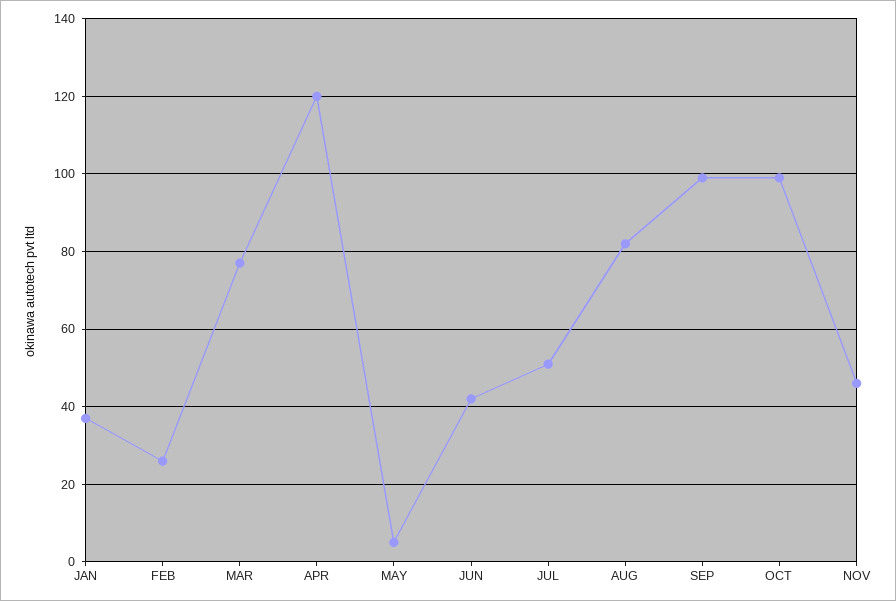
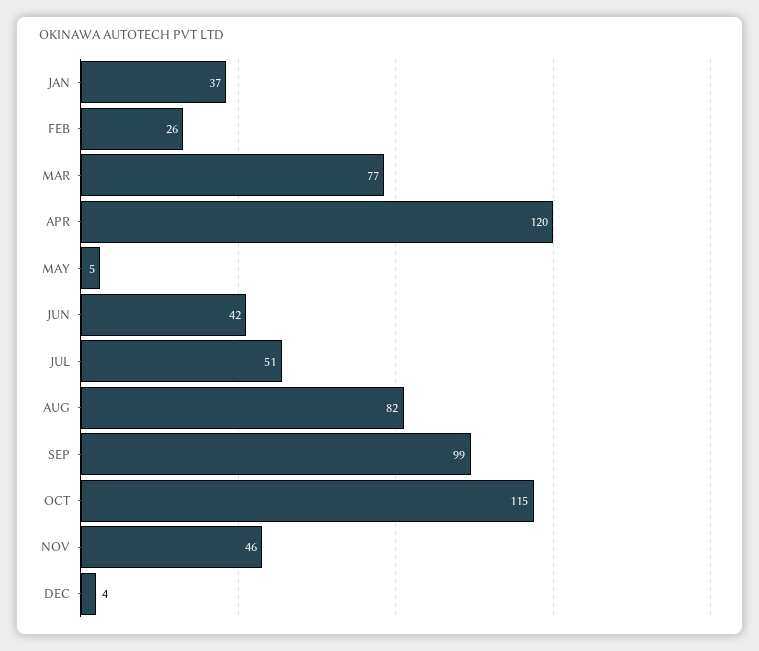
OCT: 100 -> 115
DEC: none -> 4

